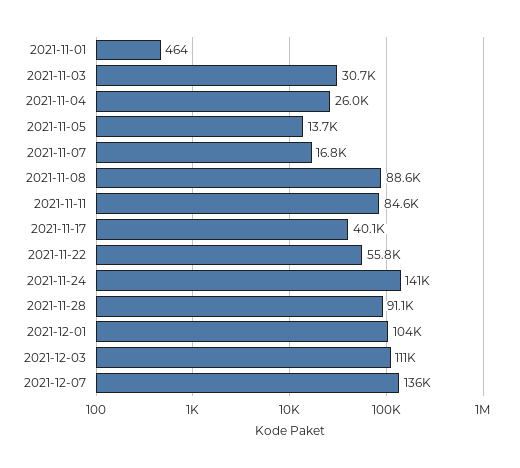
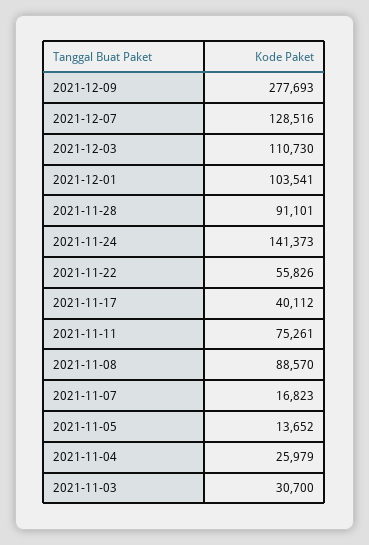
2021-11-01: 464 -> none
2021-11-11: 84600 -> 75261
2021-12-07: 136000 -> 128516
2021-12-09: none -> 277693

